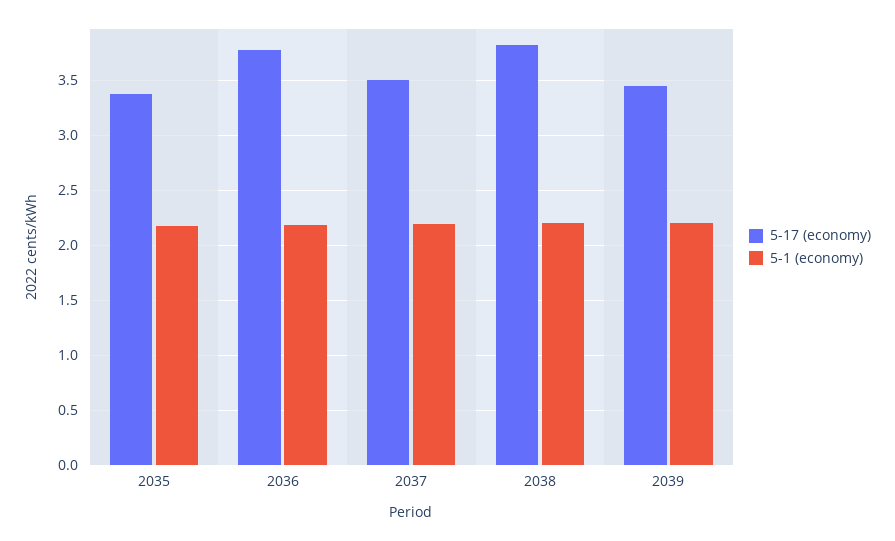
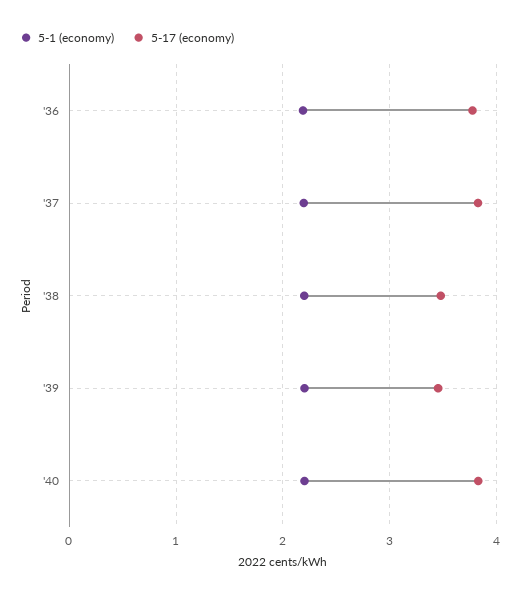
5-17 (economy), 2035: 3.4 -> none
5-1 (economy), 2035: 2.2 -> none
5-17 (economy), 2037: 3.5 -> 3.8
5-17 (economy), 2038: 3.8 -> 3.5
5-1 (economy), '40: none -> 2.2
5-17 (economy), '40: none -> 3.8

